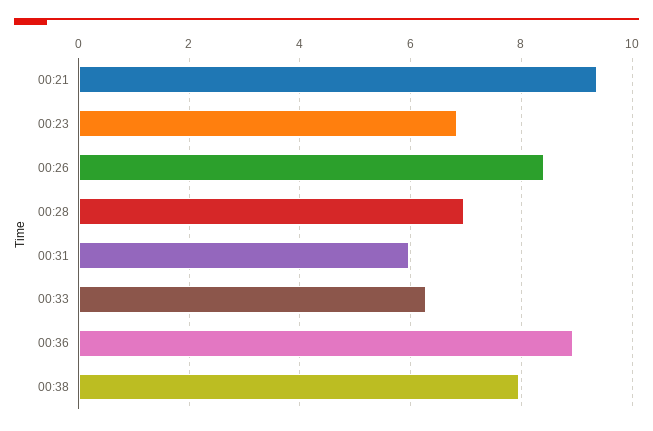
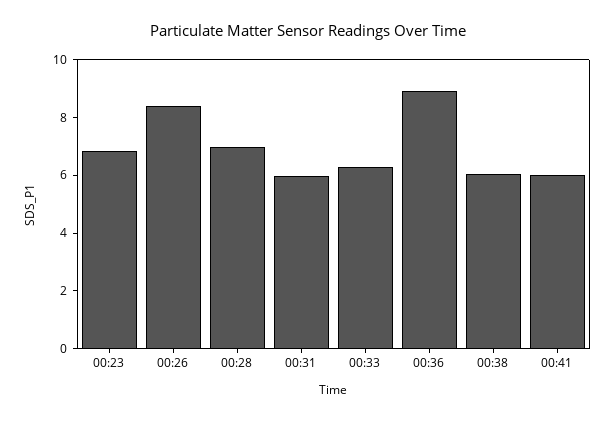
00:21: 9.4 -> none
00:38: 8 -> 6
00:41: none -> 6

